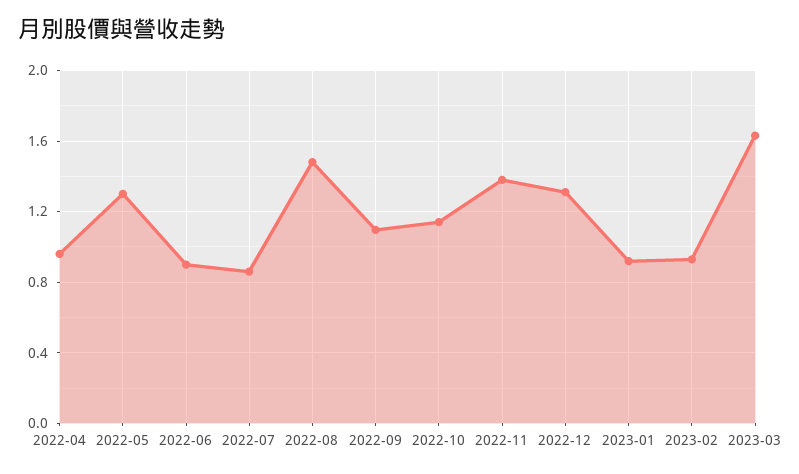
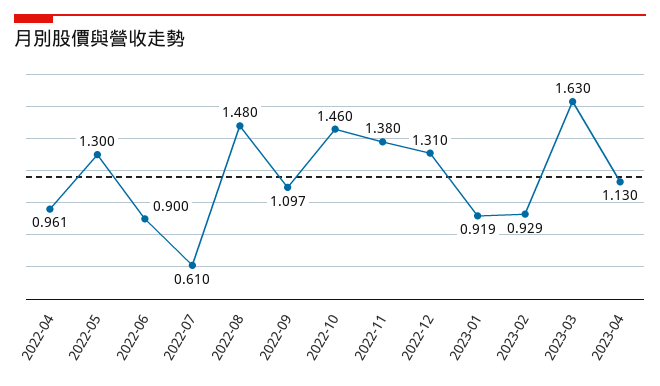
2022-07: 0.85 -> 0.61
2022-10: 1.15 -> 1.46
2023-04: none -> 1.13

